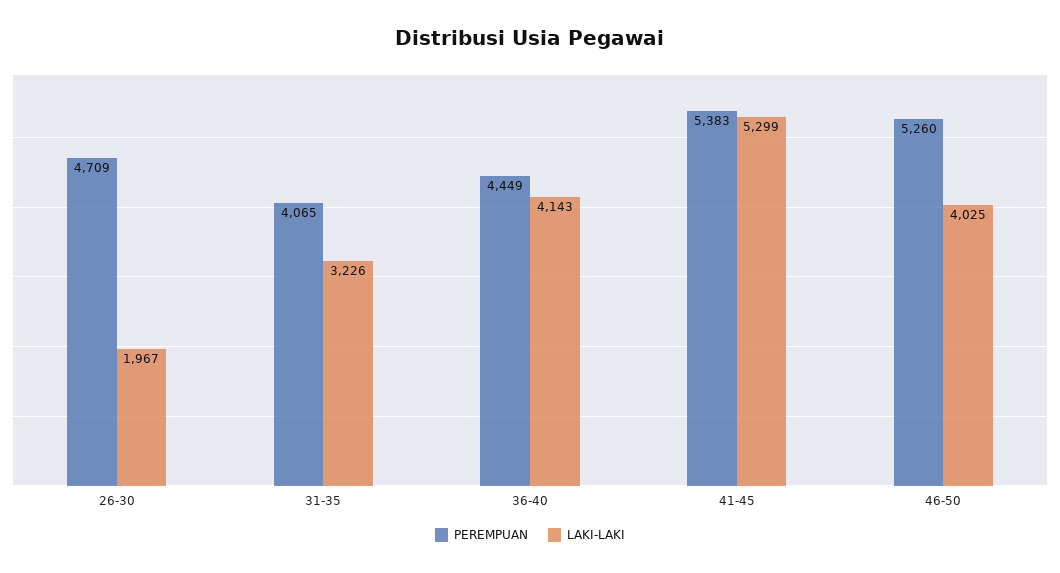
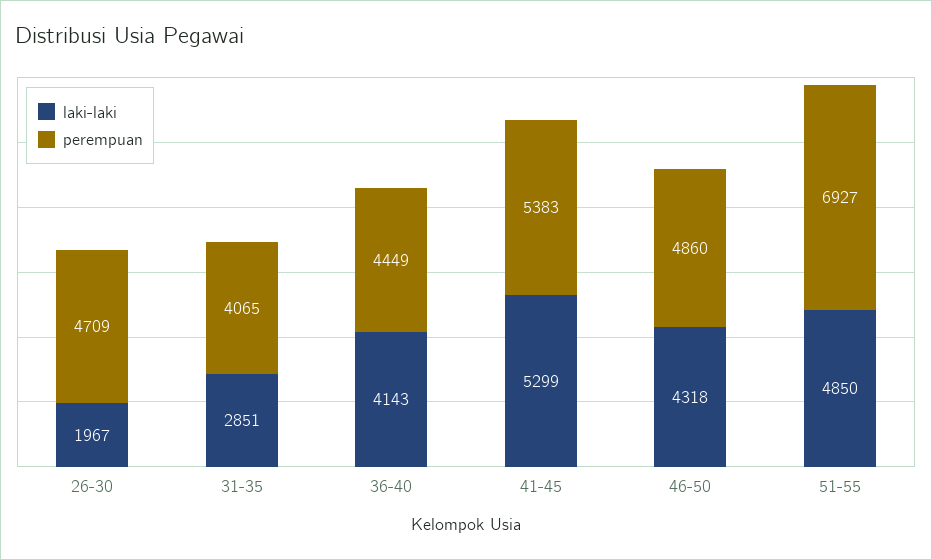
LAKI-LAKI, 31-35: 3226 -> 2851
PEREMPUAN, 46-50: 5260 -> 4860
LAKI-LAKI, 46-50: 4025 -> 4318
LAKI-LAKI, 51-55: none -> 4850
PEREMPUAN, 51-55: none -> 6927

